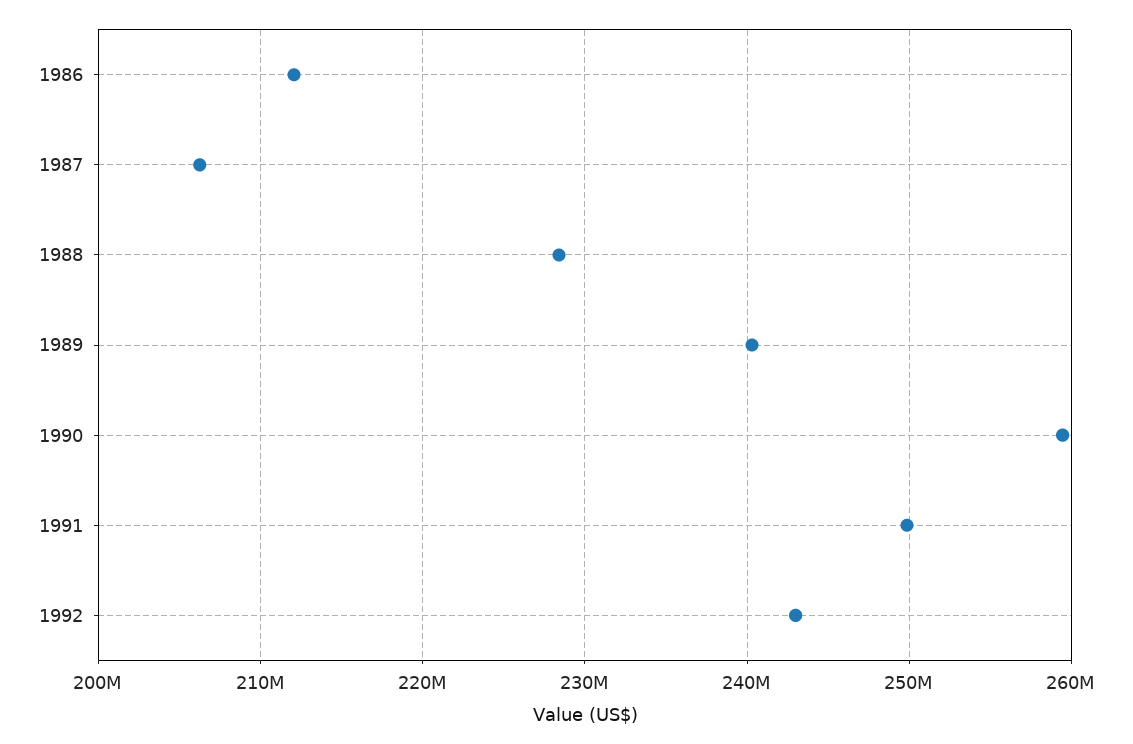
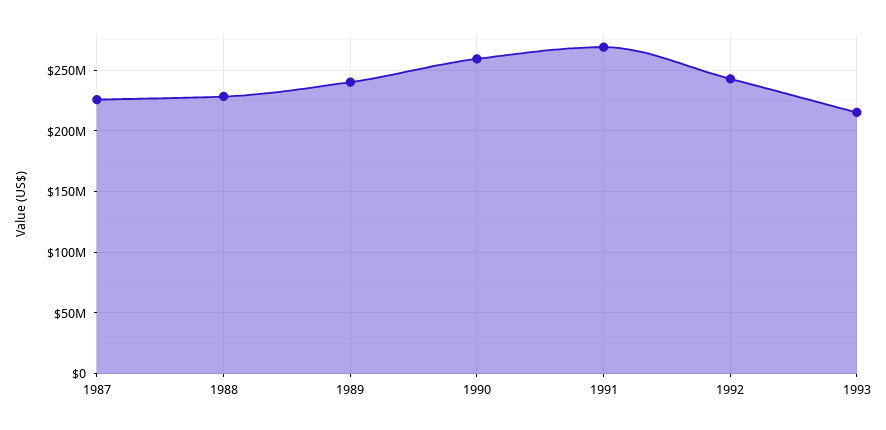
1986: 212000000 -> none
1987: 206000000 -> 225000000
1991: 250000000 -> 270000000
1993: none -> 215000000

